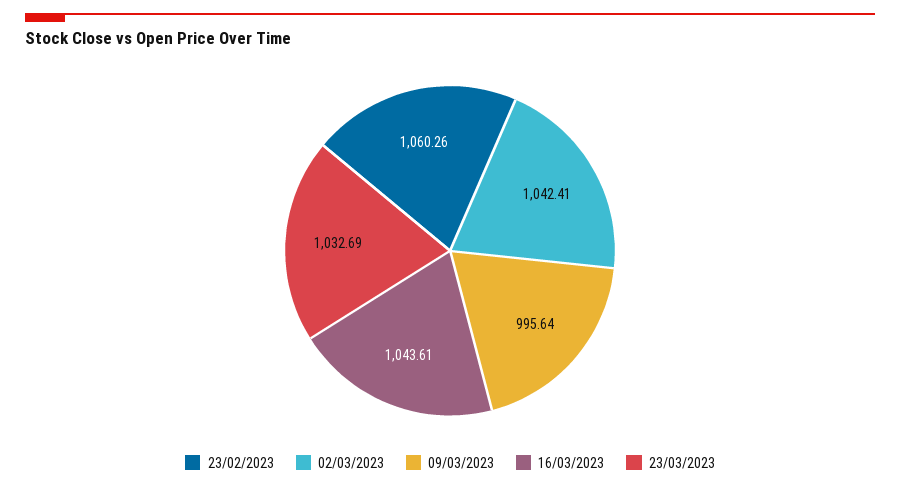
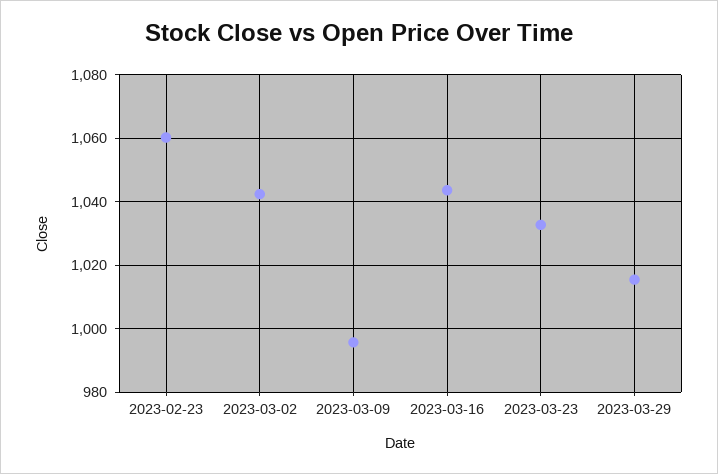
2023-03-29: none -> 1016

